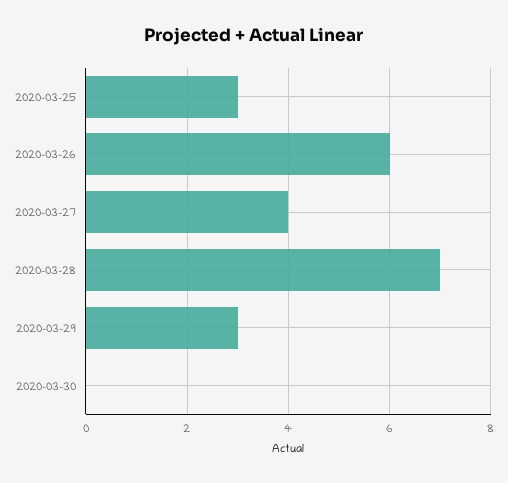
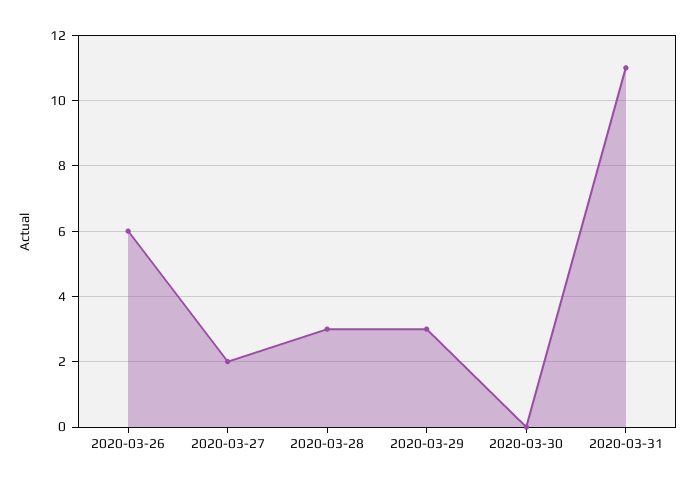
2020-03-25: 3 -> none
2020-03-27: 4 -> 2
2020-03-28: 7 -> 3
2020-03-31: none -> 11

